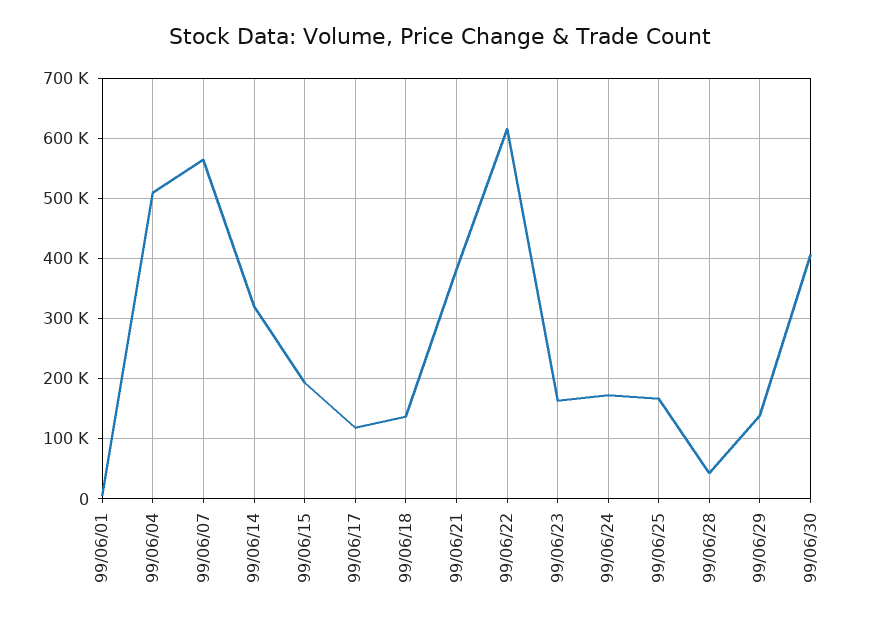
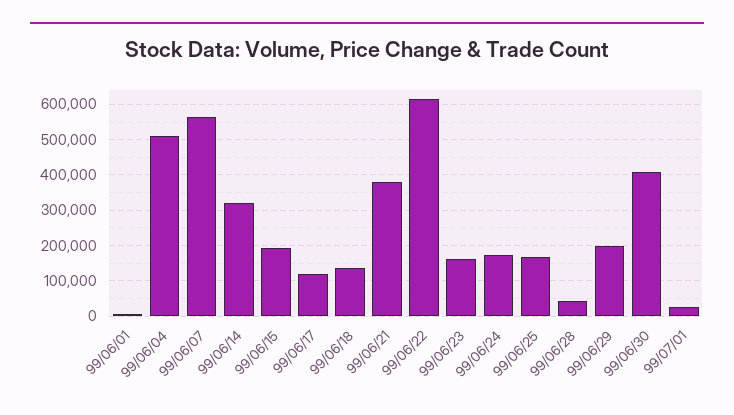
99/06/29: 140000 -> 200000
99/07/01: none -> 20000

